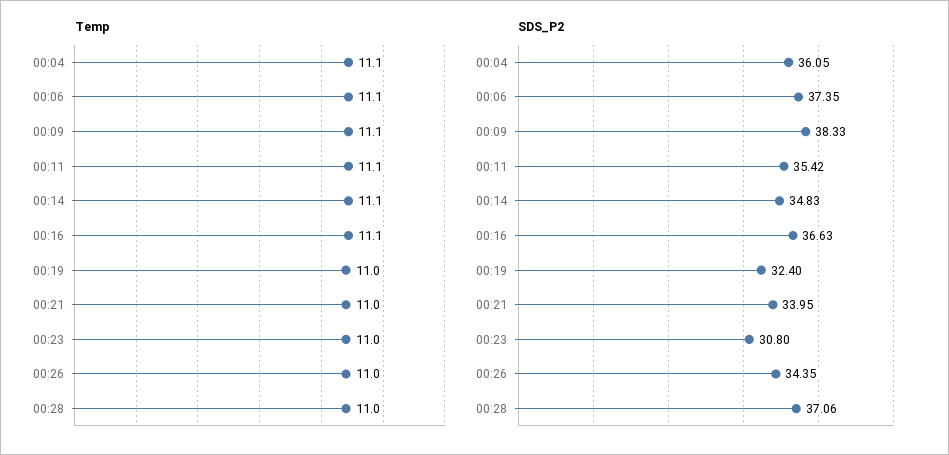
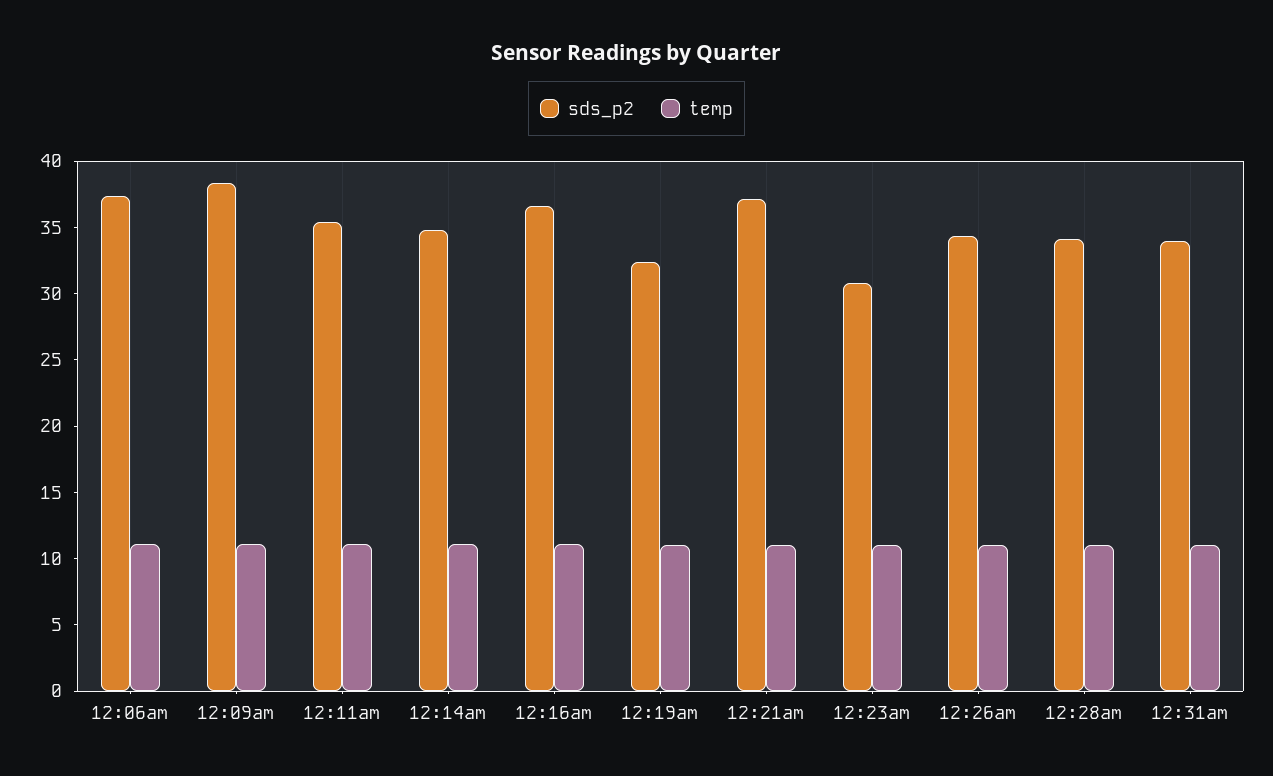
Temp, 00:04: 11.1 -> none
SDS_P2, 00:04: 36.05 -> none
SDS_P2, 00:21: 33.95 -> 37
SDS_P2, 00:28: 37.06 -> 34
SDS_P2, 12:31am: none -> 34
Temp, 12:31am: none -> 11

